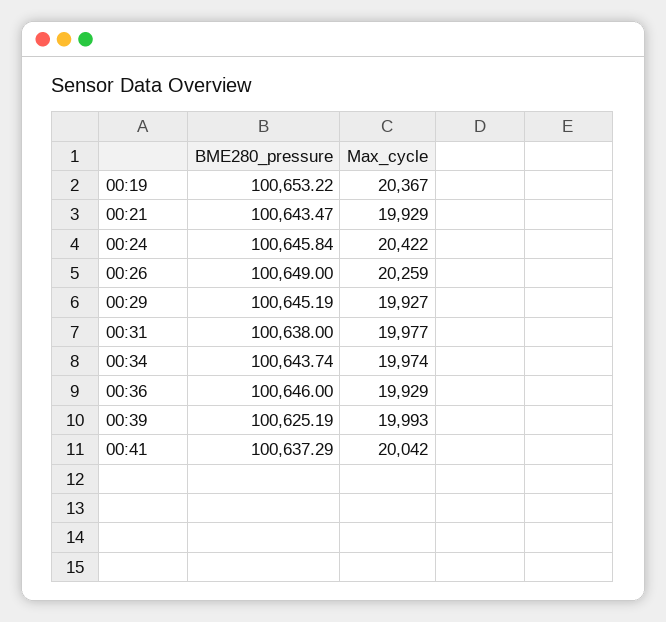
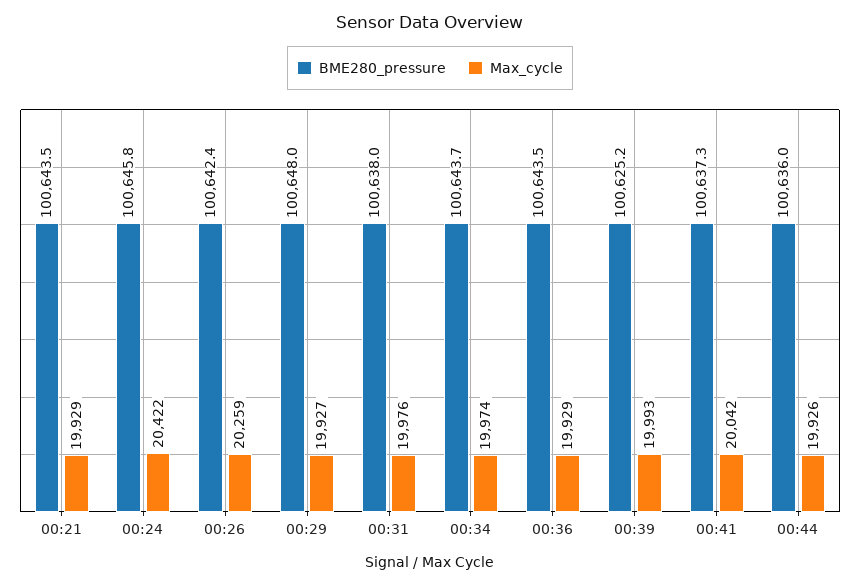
BME280_pressure, 00:19: 100653.22 -> none
Max_cycle, 00:19: 20367 -> none
BME280_pressure, 00:26: 100649 -> 100642.4
BME280_pressure, 00:29: 100645.19 -> 100648
Max_cycle, 00:31: 19977 -> 19976
BME280_pressure, 00:36: 100646 -> 100643.5
BME280_pressure, 00:44: none -> 100636
Max_cycle, 00:44: none -> 19926

